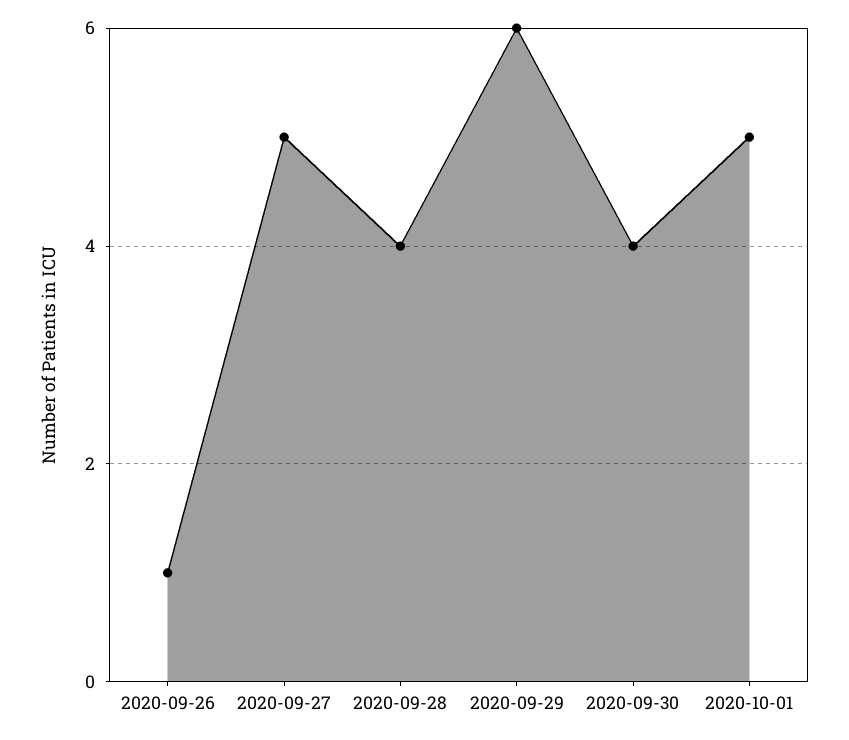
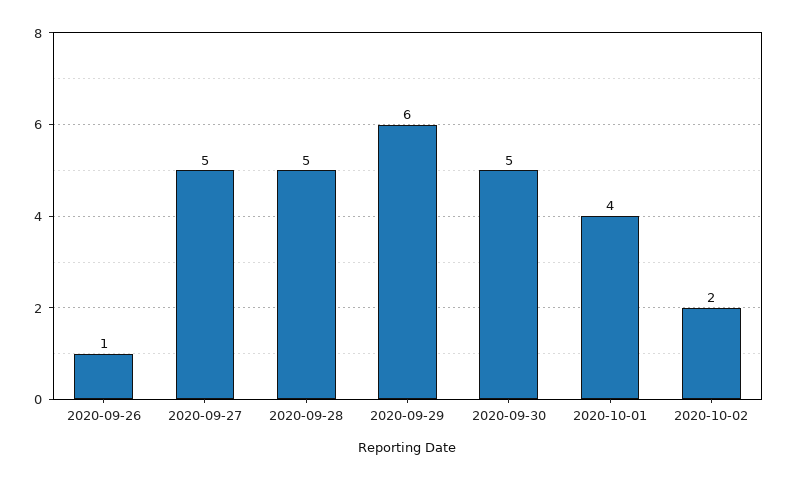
2020-09-28: 4 -> 5
2020-09-30: 4 -> 5
2020-10-01: 5 -> 4
2020-10-02: none -> 2

